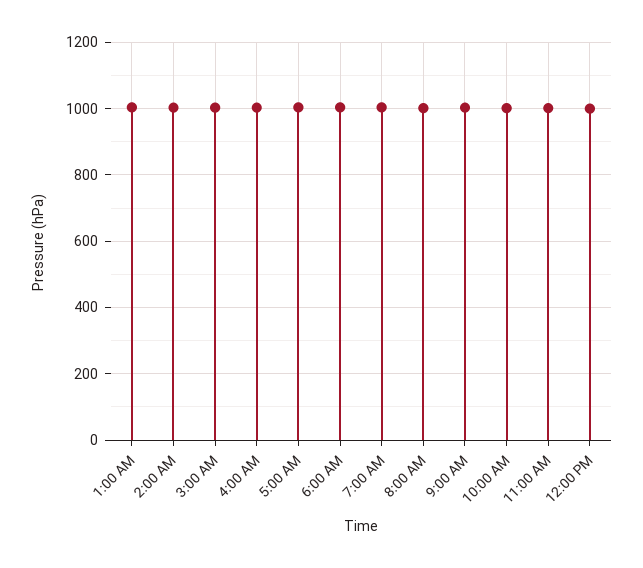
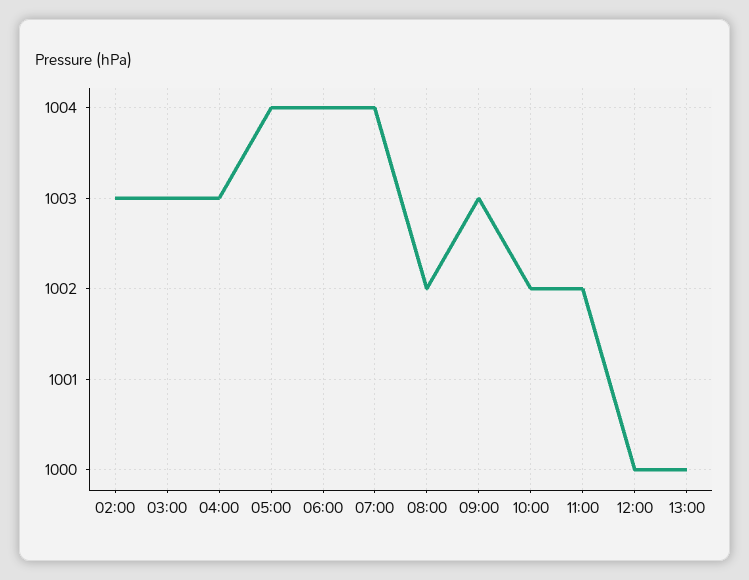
1:00 AM: 1000 -> none
13:00: none -> 1000

